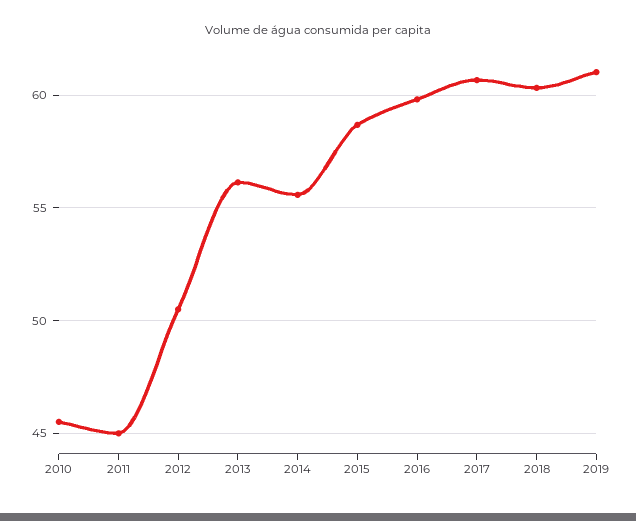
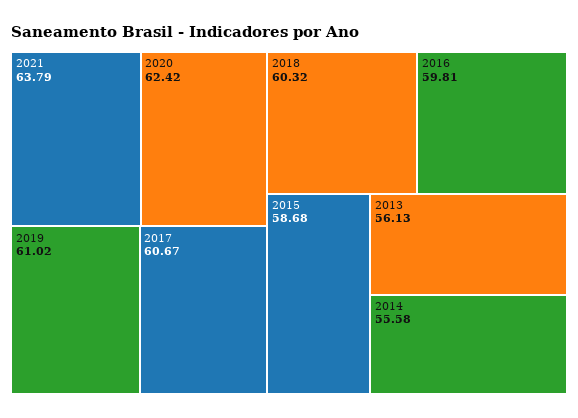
2010: 45.5 -> none
2011: 45 -> none
2012: 50.5 -> none
2021: none -> 63.79
2020: none -> 62.42

